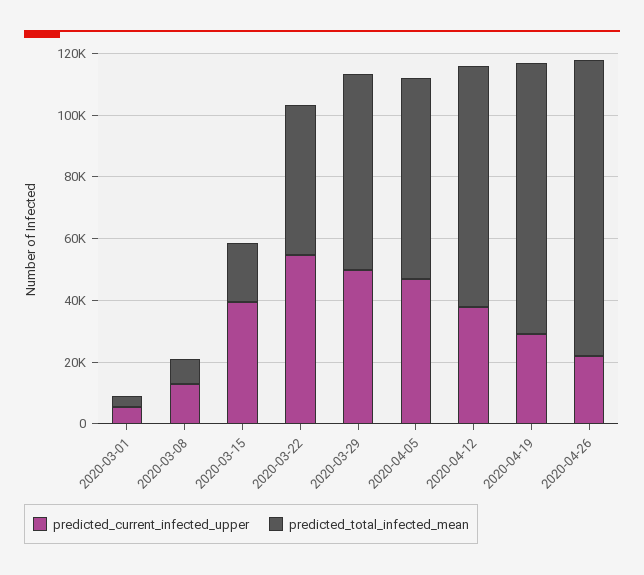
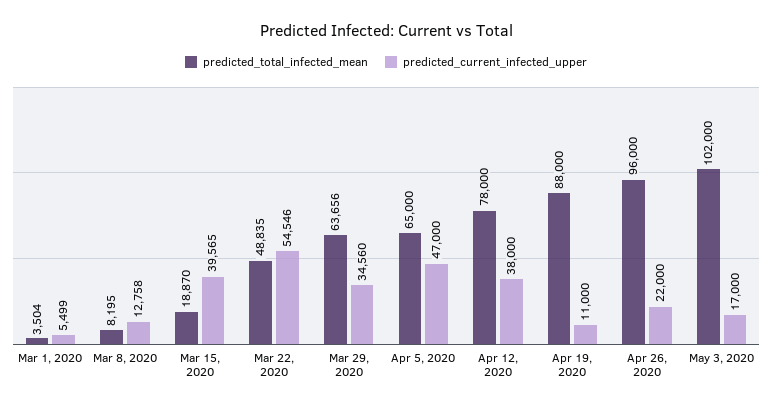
predicted_current_infected_upper, 2020-03-29: 50000 -> 34560
predicted_current_infected_upper, 2020-04-19: 30000 -> 11000
predicted_total_infected_mean, May 3, 2020: none -> 102000
predicted_current_infected_upper, May 3, 2020: none -> 17000

